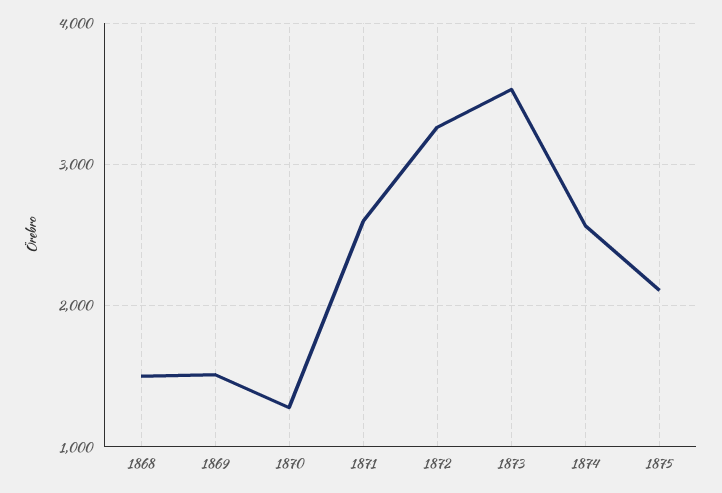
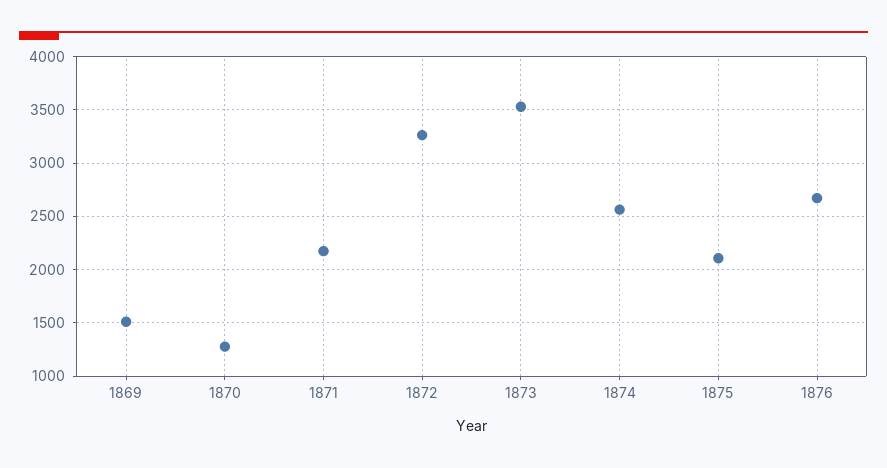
1868: 1500 -> none
1871: 2600 -> 2200
1876: none -> 2700

